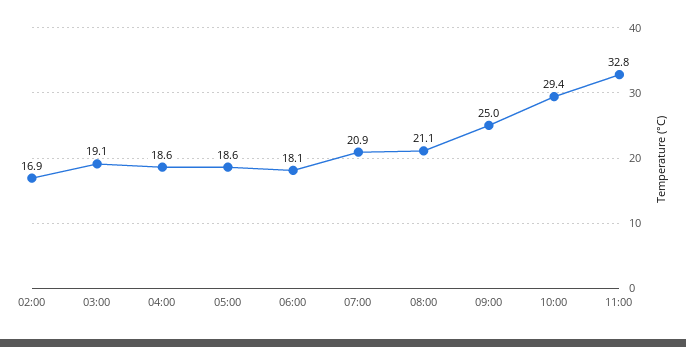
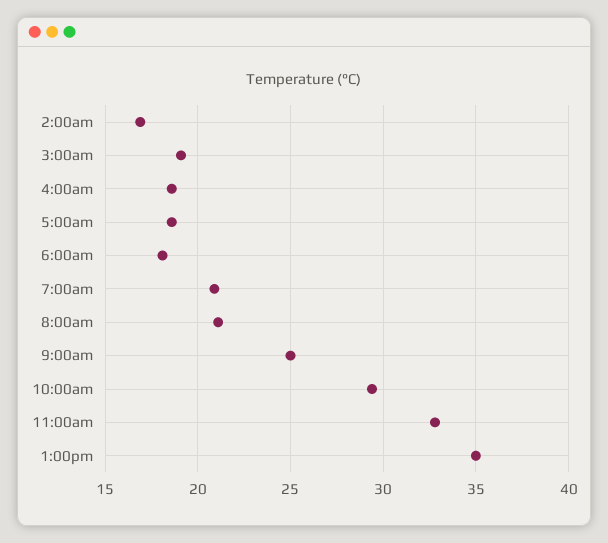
1:00pm: none -> 35

